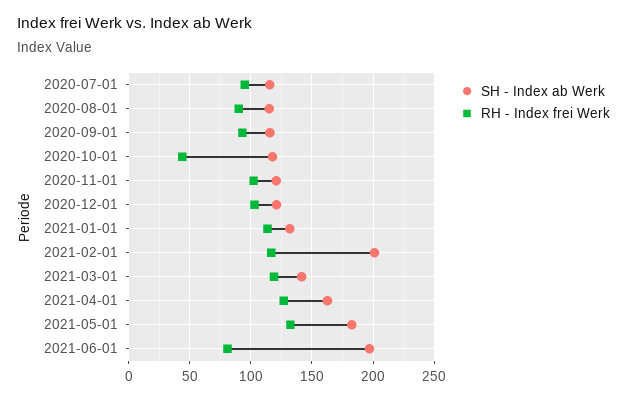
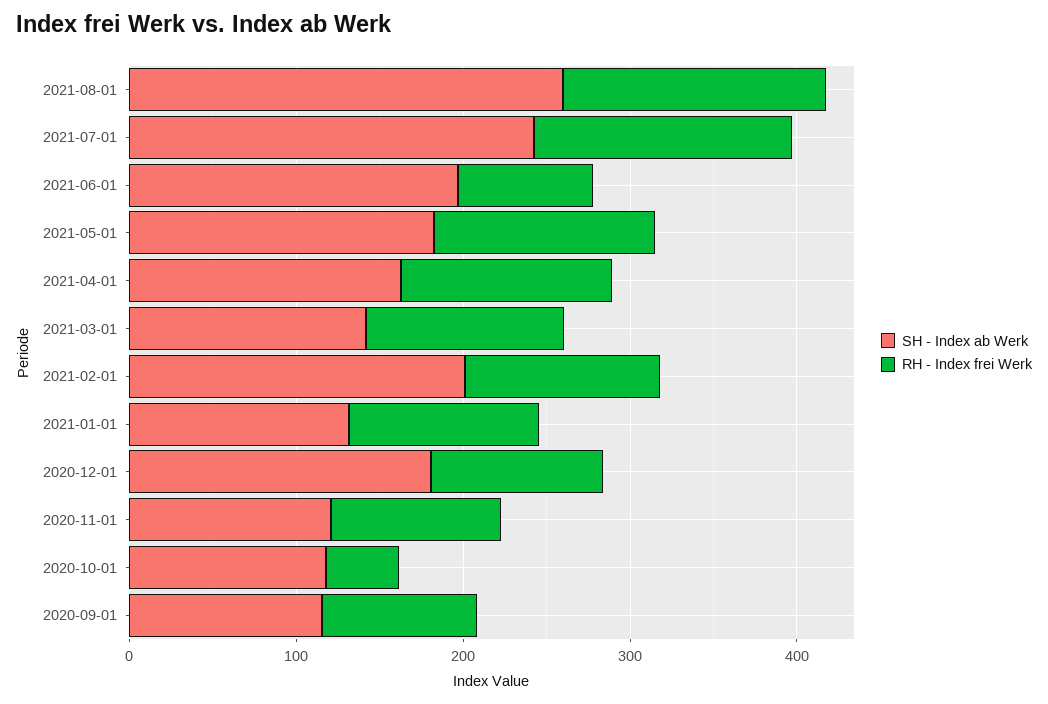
SH - Index ab Werk, 2020-07-01: 115 -> none
RH - Index frei Werk, 2020-07-01: 95 -> none
SH - Index ab Werk, 2020-08-01: 115 -> none
RH - Index frei Werk, 2020-08-01: 90 -> none
SH - Index ab Werk, 2020-12-01: 120 -> 180
SH - Index ab Werk, 2021-08-01: none -> 260
RH - Index frei Werk, 2021-08-01: none -> 160
SH - Index ab Werk, 2021-07-01: none -> 240
RH - Index frei Werk, 2021-07-01: none -> 160

